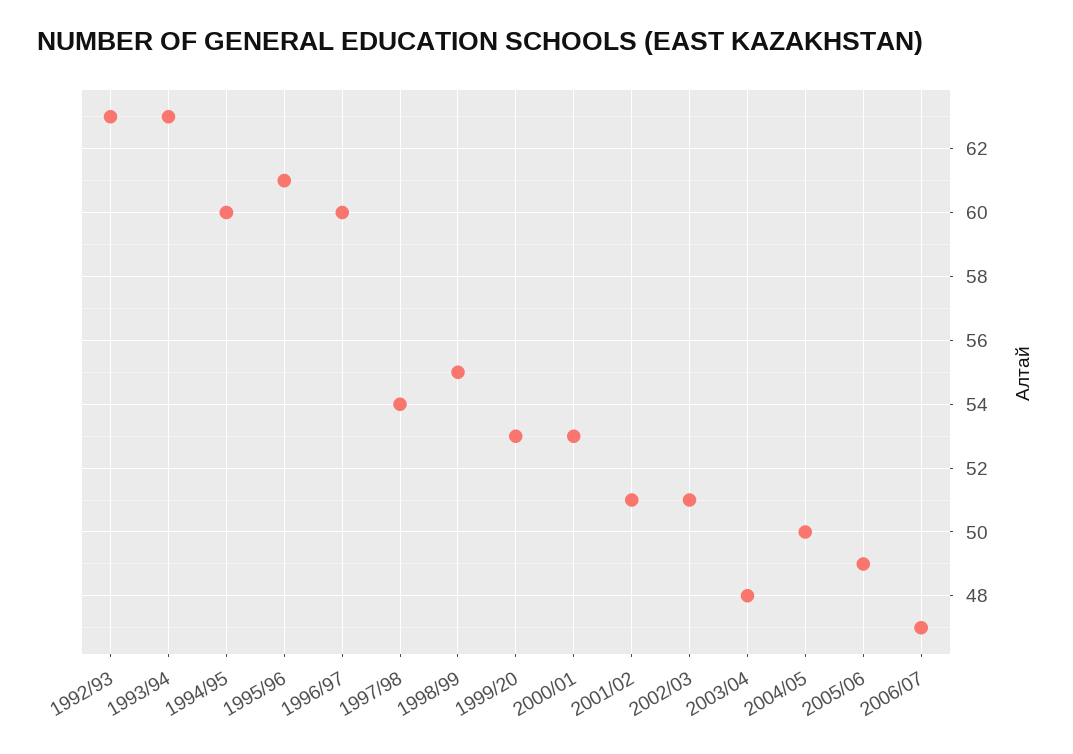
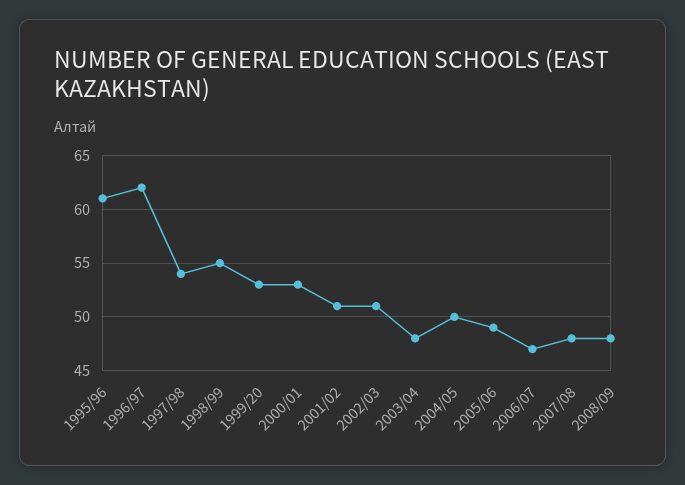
1992/93: 63 -> none
1993/94: 63 -> none
1994/95: 60 -> none
1996/97: 60 -> 62
2007/08: none -> 48
2008/09: none -> 48

